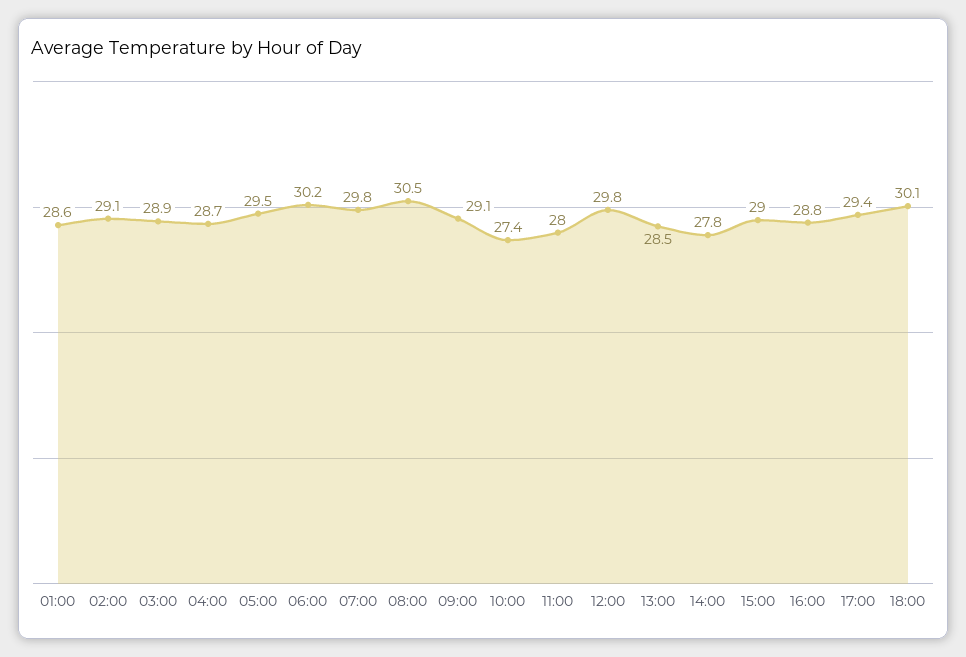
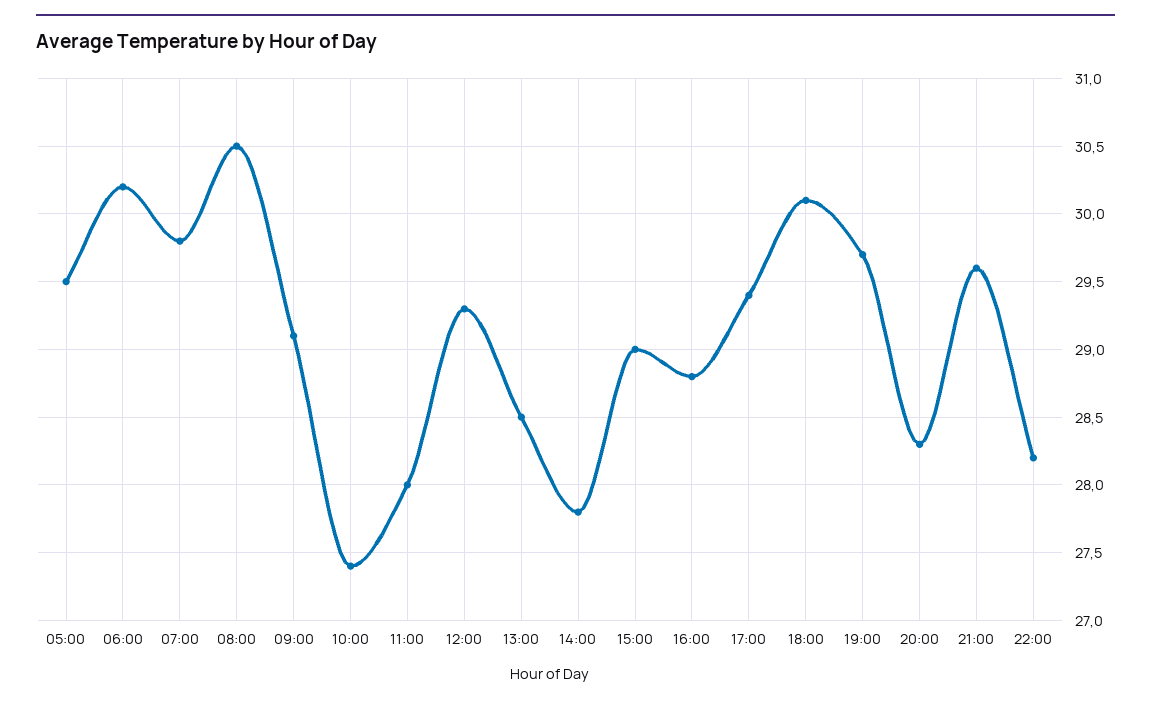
01:00: 28.6 -> none
02:00: 29.1 -> none
03:00: 28.9 -> none
04:00: 28.7 -> none
12:00: 29.8 -> 29.3
19:00: none -> 29.7
20:00: none -> 28.3
21:00: none -> 29.6
22:00: none -> 28.2

